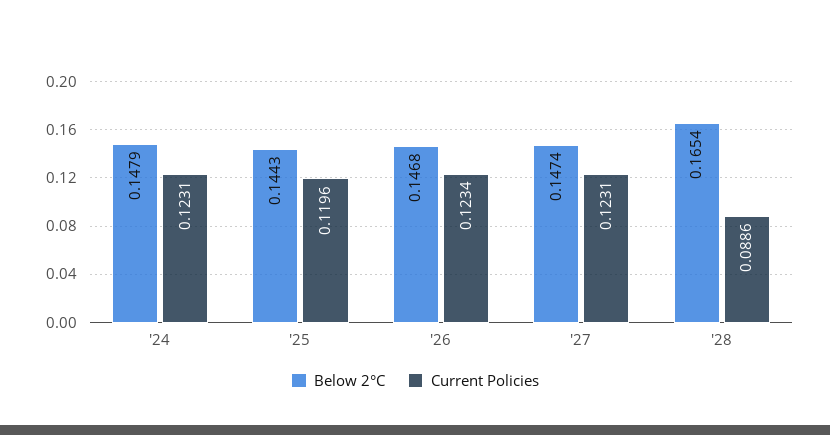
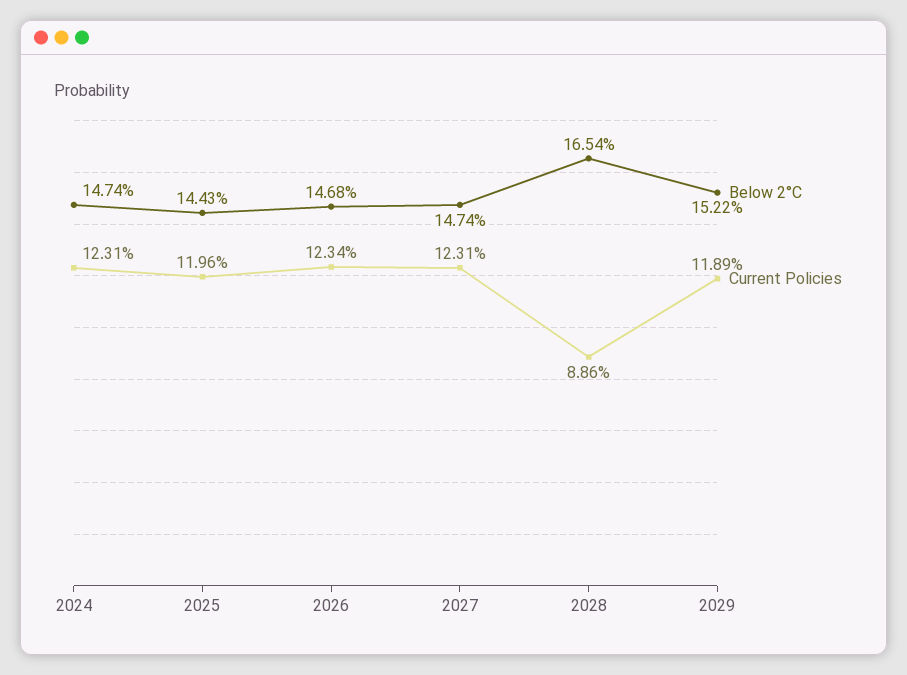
Below 2°C, '24: 0.1479 -> 0.1474
Below 2°C, 2029: none -> 0.1522
Current Policies, 2029: none -> 0.1189

